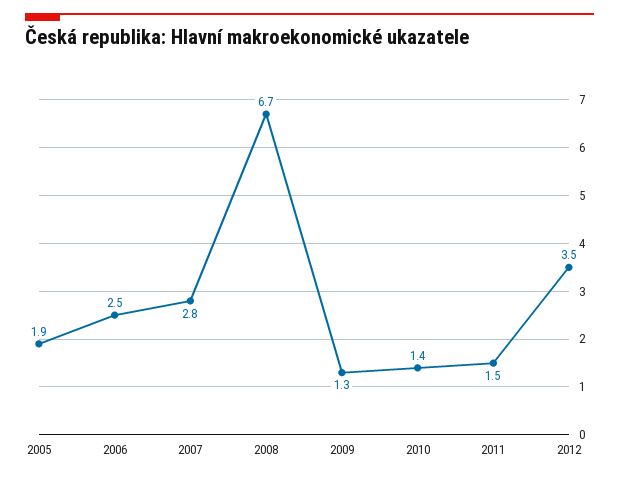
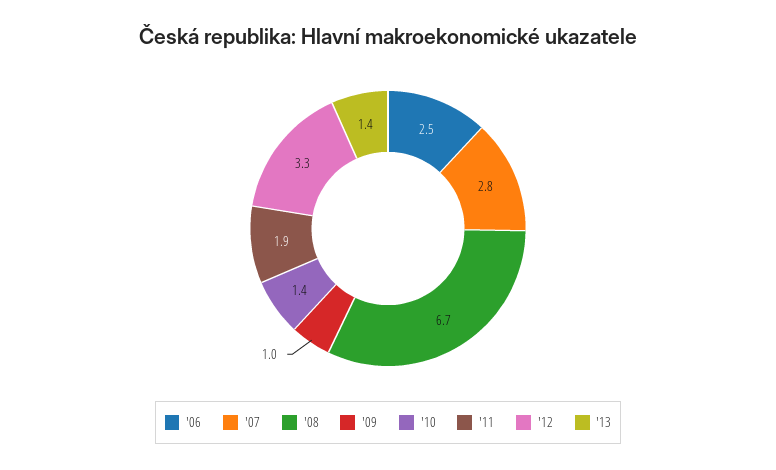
2005: 1.9 -> none
2009: 1.3 -> 1
2011: 1.5 -> 1.9
2012: 3.5 -> 3.3
'13: none -> 1.4

